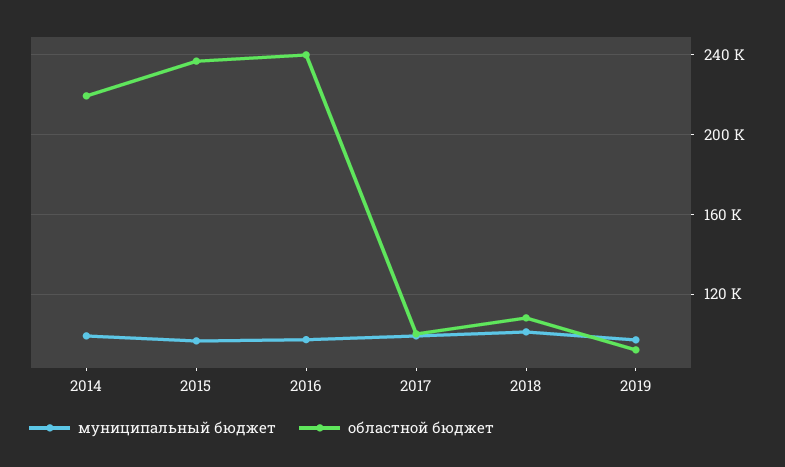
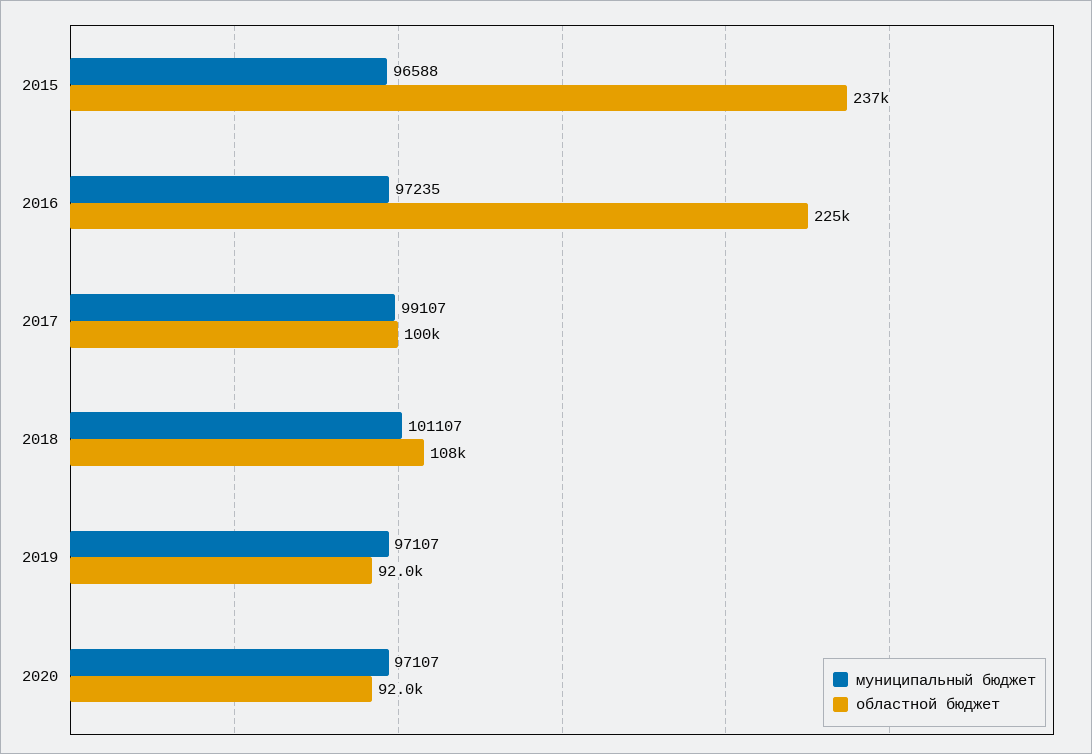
муниципальный бюджет, 2014: 100000 -> none
областной бюджет, 2014: 220000 -> none
областной бюджет, 2016: 240000 -> 225000
муниципальный бюджет, 2020: none -> 97107
областной бюджет, 2020: none -> 92000

